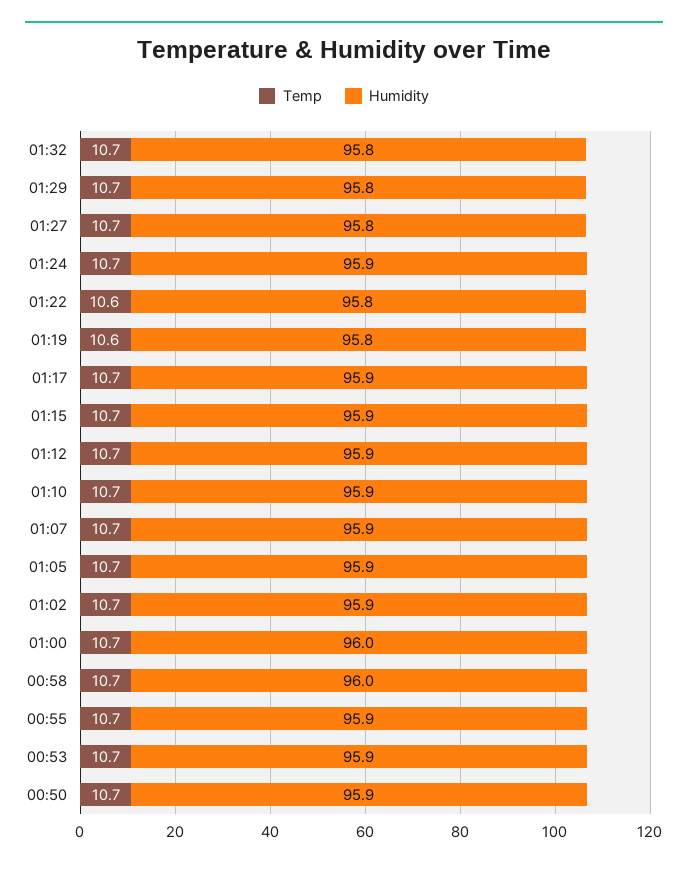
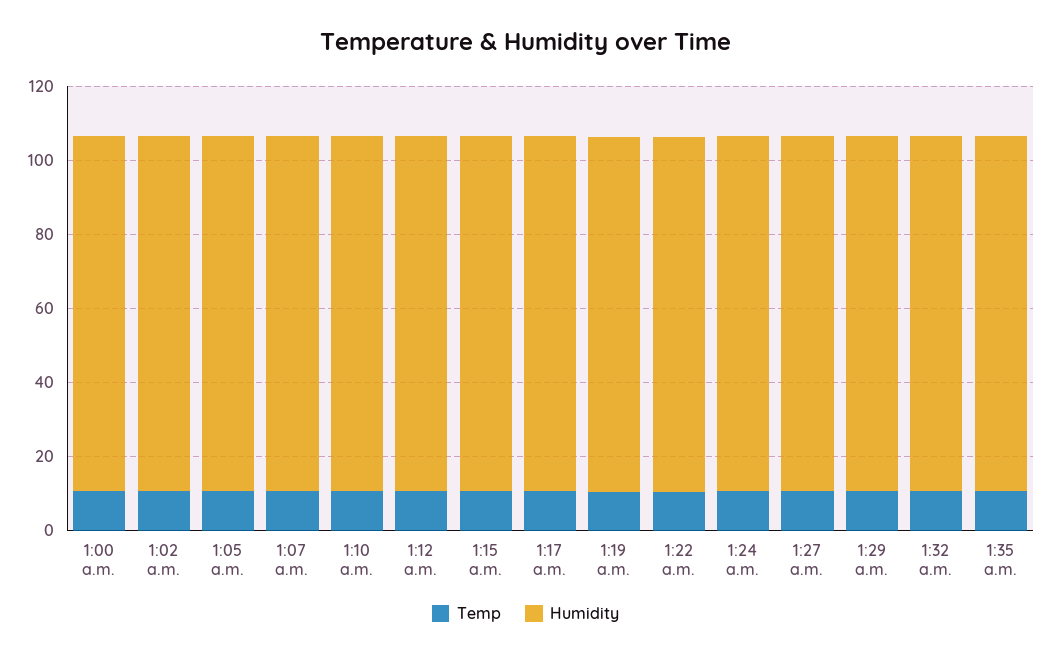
Temp, 00:58: 10.7 -> none
Humidity, 00:58: 96 -> none
Temp, 00:55: 10.7 -> none
Humidity, 00:55: 95.9 -> none
Temp, 00:53: 10.7 -> none
Humidity, 00:53: 95.9 -> none
Temp, 00:50: 10.7 -> none
Humidity, 00:50: 95.9 -> none
Temp, 1:35 a.m.: none -> 10
Humidity, 1:35 a.m.: none -> 95

